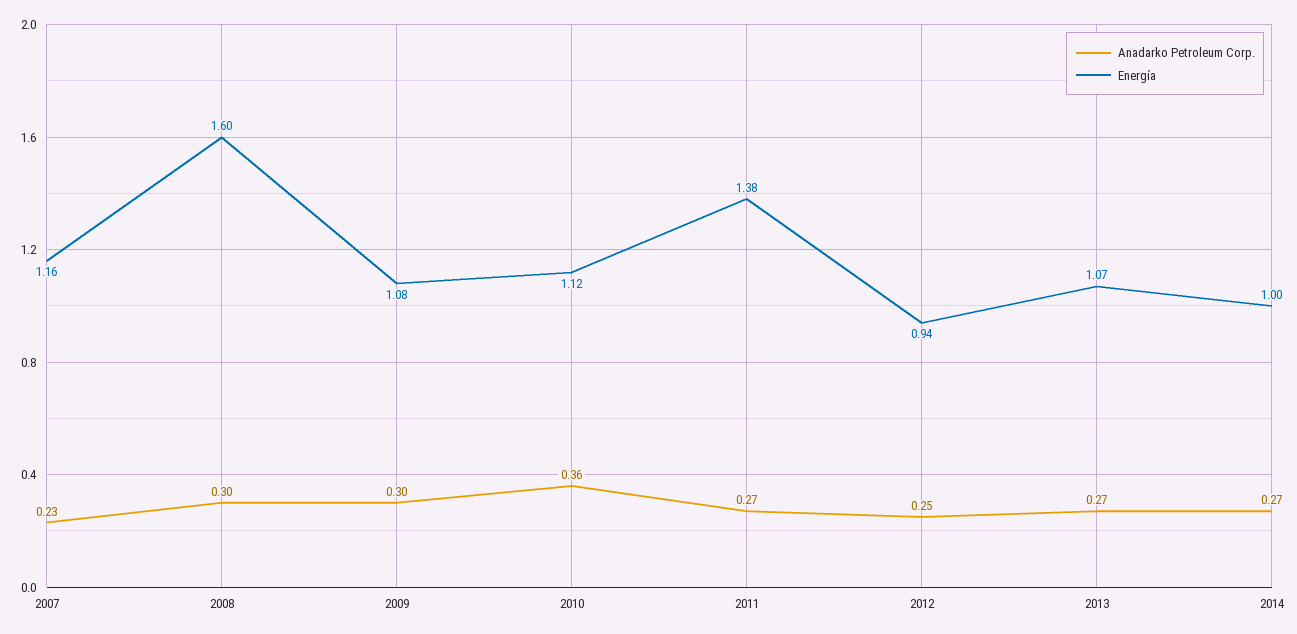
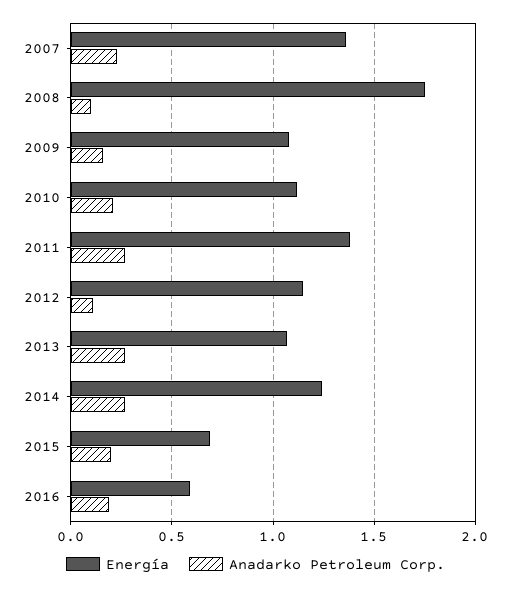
Energía, 2007: 1.16 -> 1.35
Anadarko Petroleum Corp., 2008: 0.3 -> 0.1
Energía, 2008: 1.6 -> 1.75
Anadarko Petroleum Corp., 2009: 0.3 -> 0.15
Anadarko Petroleum Corp., 2010: 0.36 -> 0.2
Anadarko Petroleum Corp., 2012: 0.25 -> 0.1
Energía, 2012: 0.94 -> 1.15
Energía, 2014: 1 -> 1.25
Energía, 2015: none -> 0.7
Anadarko Petroleum Corp., 2015: none -> 0.2
Energía, 2016: none -> 0.6
Anadarko Petroleum Corp., 2016: none -> 0.2

